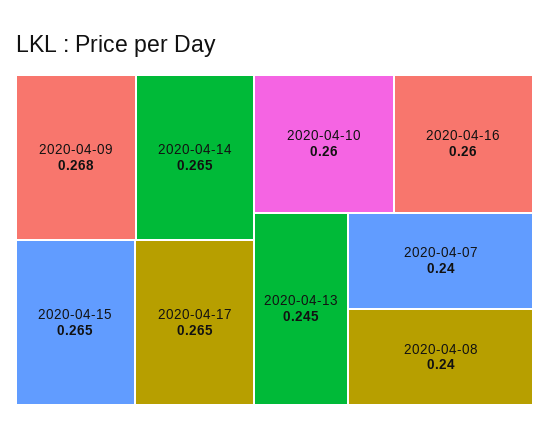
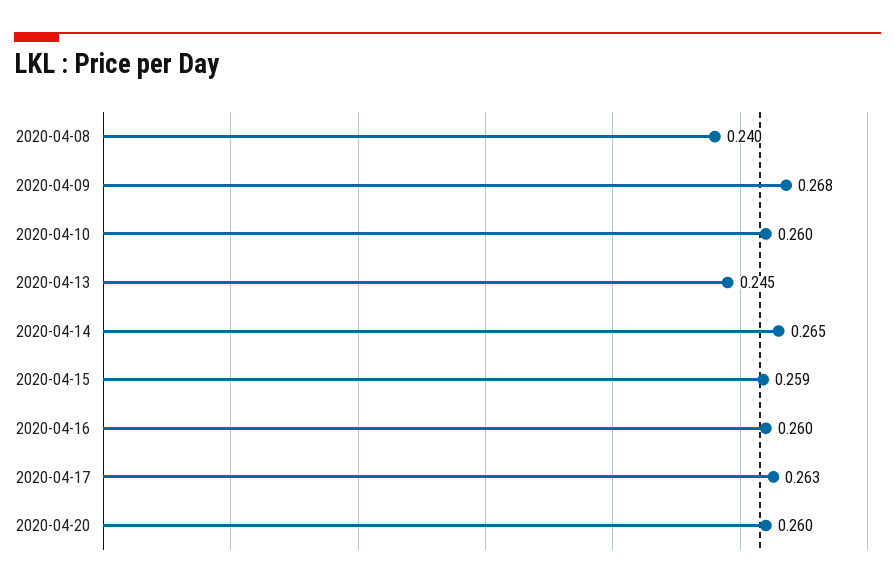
2020-04-15: 0.265 -> 0.259
2020-04-17: 0.265 -> 0.263
2020-04-07: 0.24 -> none
2020-04-20: none -> 0.26

